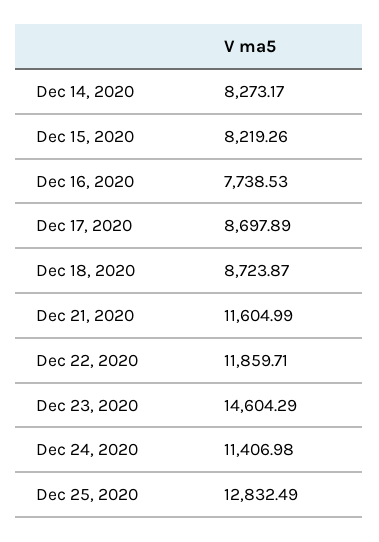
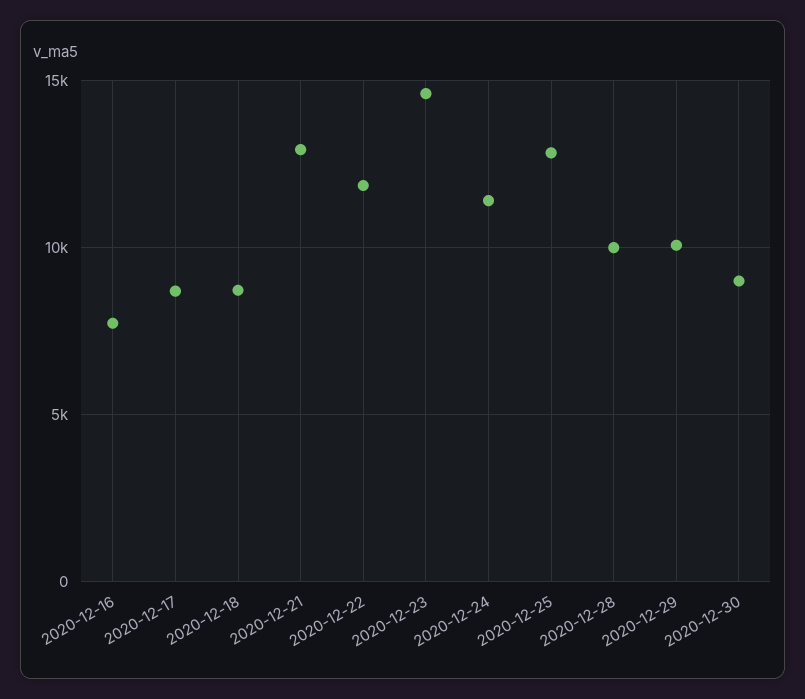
Dec 14, 2020: 8273.17 -> none
Dec 15, 2020: 8219.26 -> none
Dec 21, 2020: 11604.99 -> 13000
2020-12-28: none -> 10000
2020-12-29: none -> 10000
2020-12-30: none -> 9000

